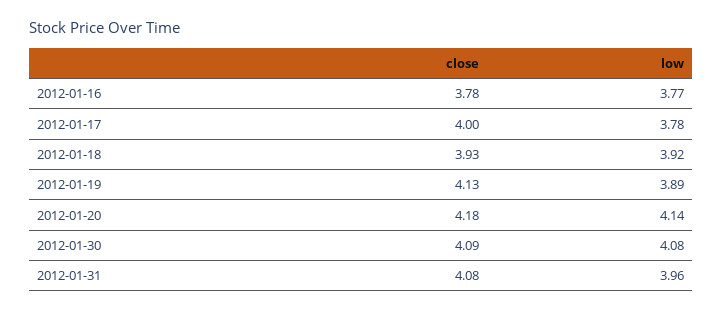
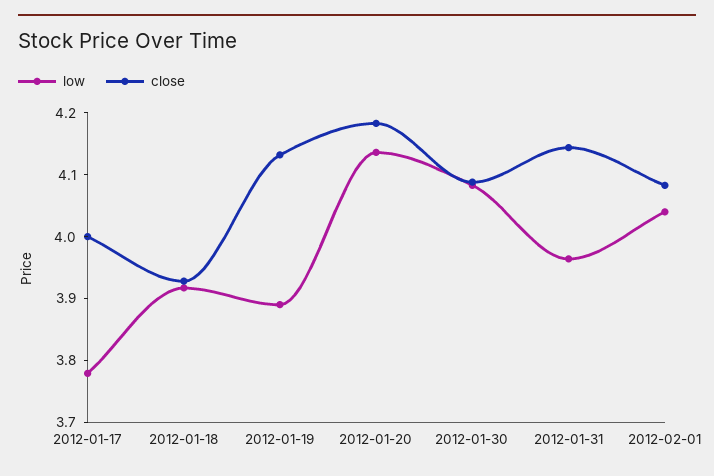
close, 2012-01-16: 3.78 -> none
low, 2012-01-16: 3.77 -> none
close, 2012-01-31: 4.08 -> 4.14
low, 2012-02-01: none -> 4.04
close, 2012-02-01: none -> 4.08

